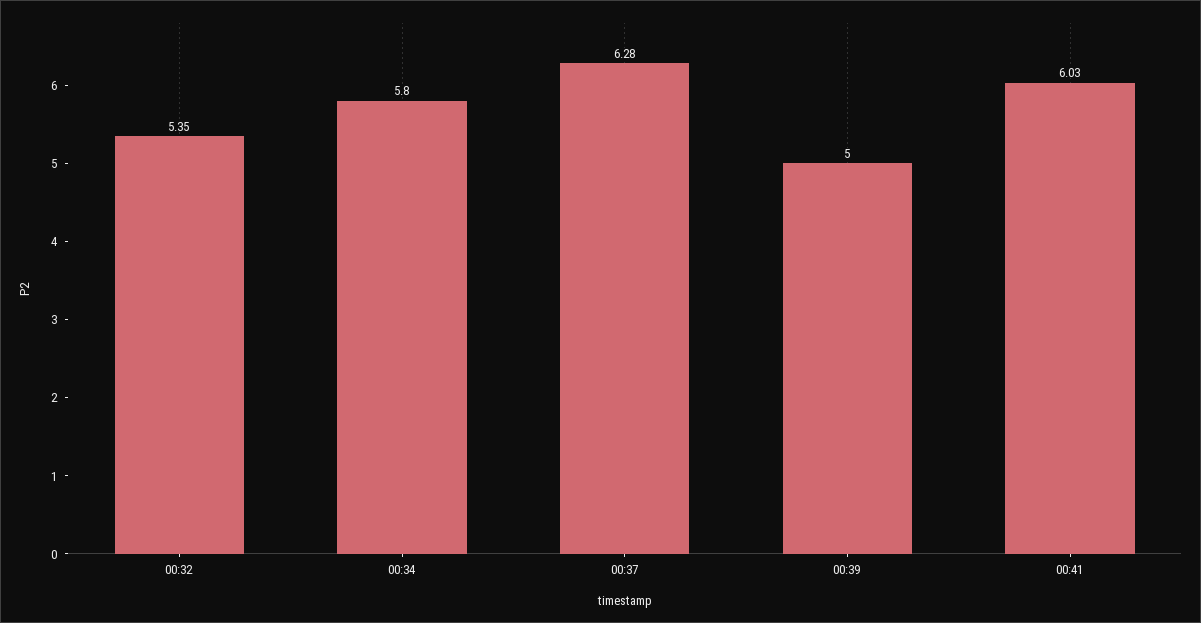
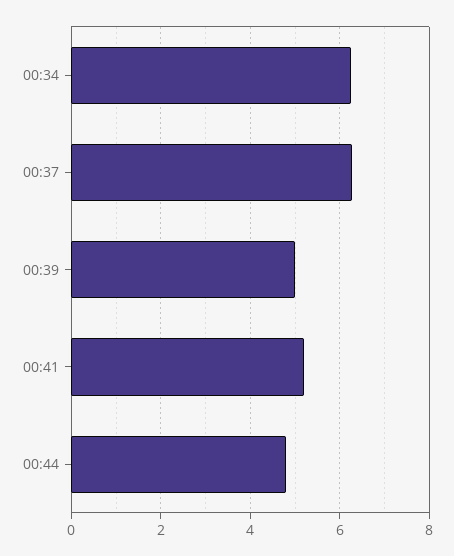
00:32: 5.35 -> none
00:34: 5.8 -> 6.2
00:41: 6.03 -> 5.2
00:44: none -> 4.8

